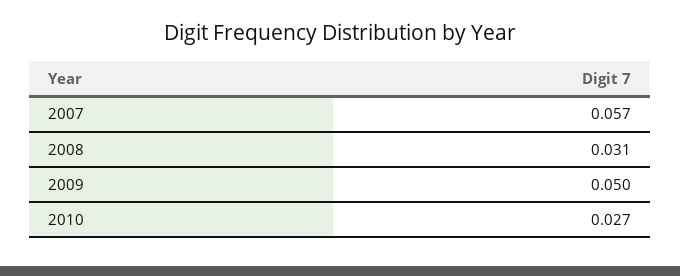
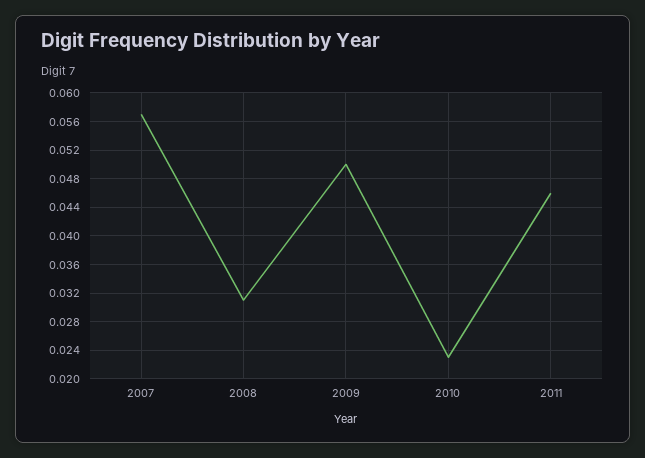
2010: 0.027 -> 0.023
2011: none -> 0.046

